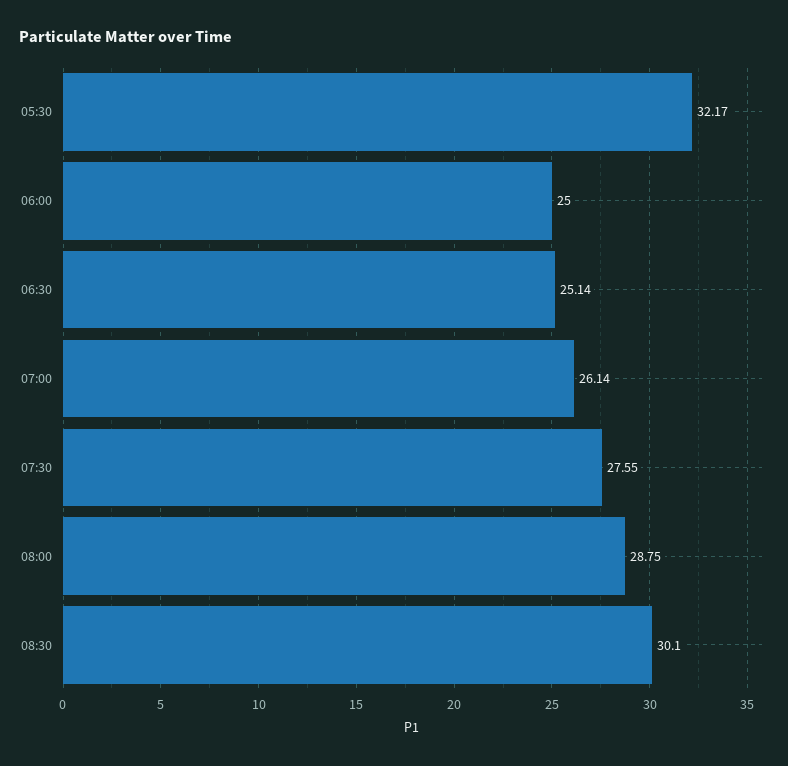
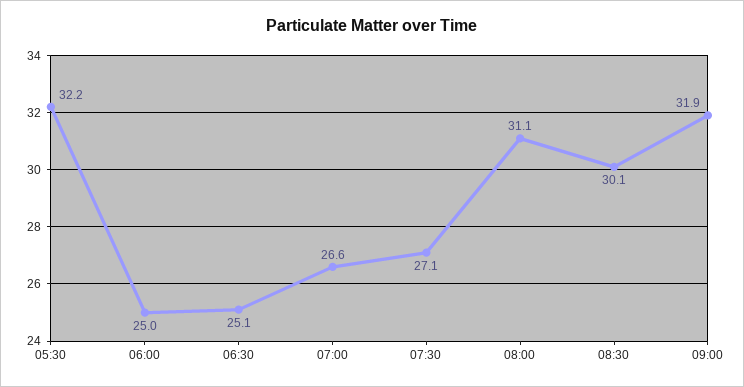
07:00: 26.14 -> 26.6
07:30: 27.55 -> 27.1
08:00: 28.75 -> 31.1
09:00: none -> 31.9

